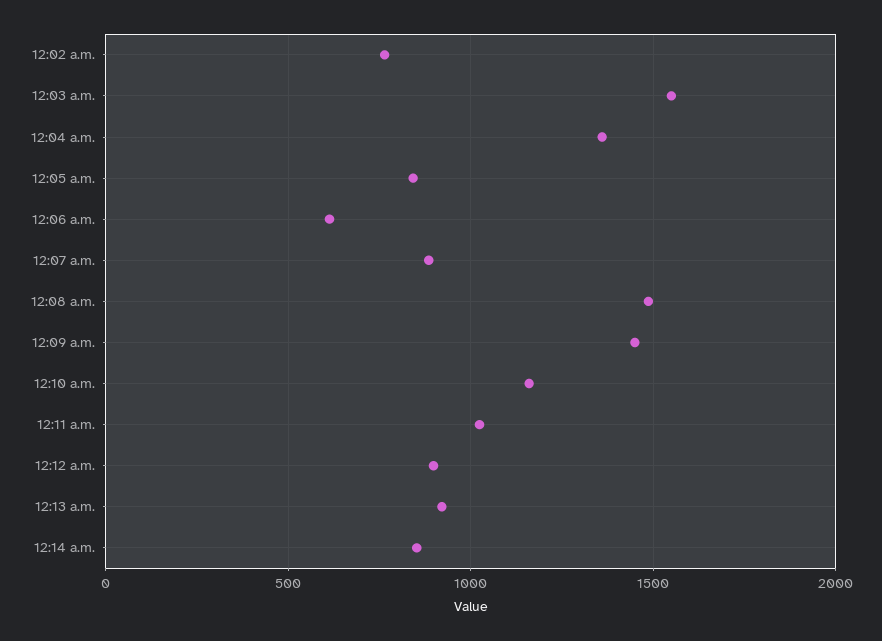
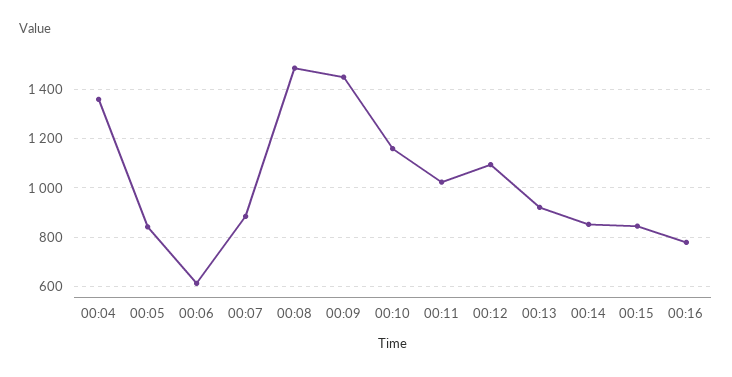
12:02 a.m.: 750 -> none
12:03 a.m.: 1550 -> none
12:12 a.m.: 900 -> 1100
00:15: none -> 850
00:16: none -> 775

